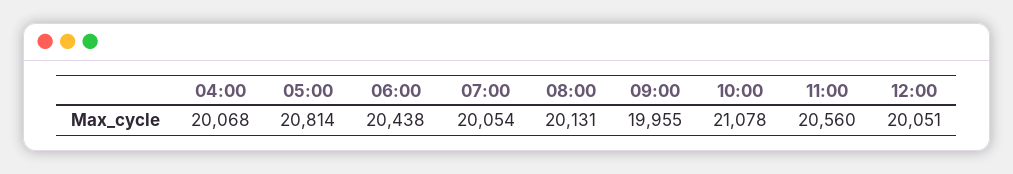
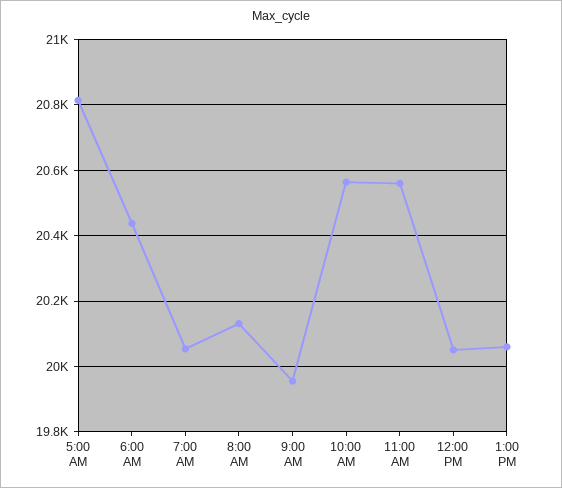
04:00: 20068 -> none
10:00: 21078 -> 20560
1:00 PM: none -> 20060

